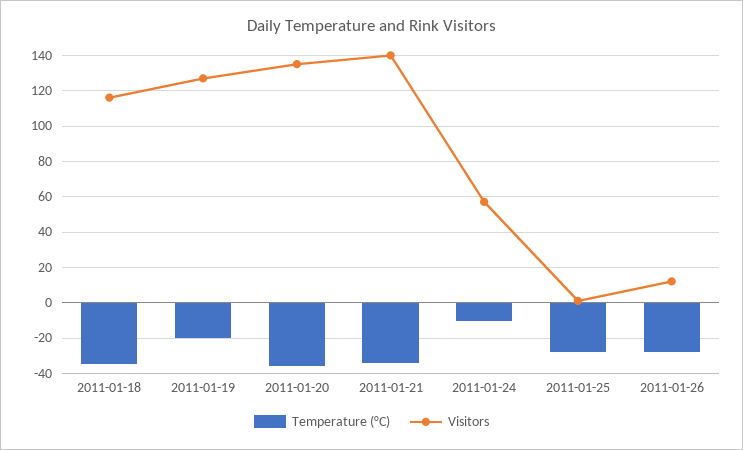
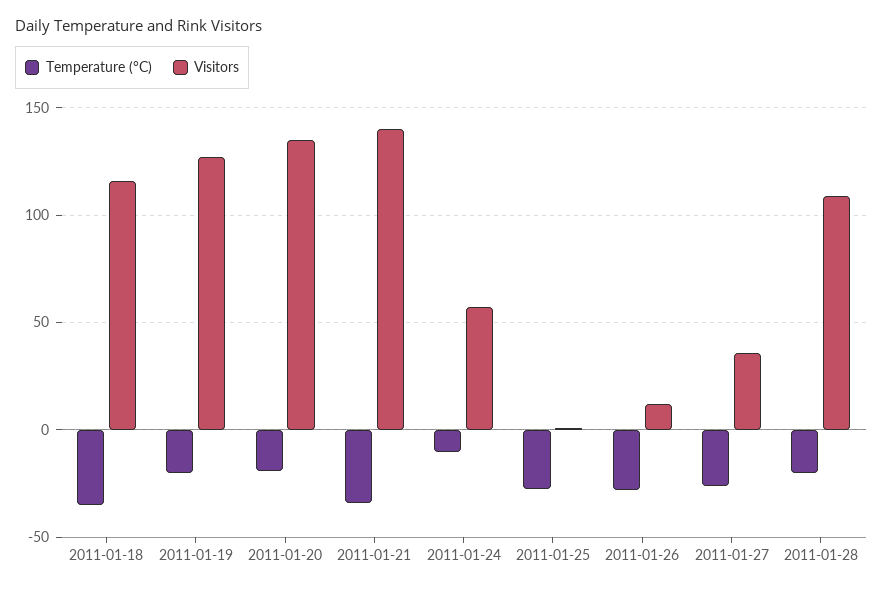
Temperature (°C), 2011-01-20: -35 -> -20
Temperature (°C), 2011-01-27: none -> -25
Visitors, 2011-01-27: none -> 35
Temperature (°C), 2011-01-28: none -> -20
Visitors, 2011-01-28: none -> 110

